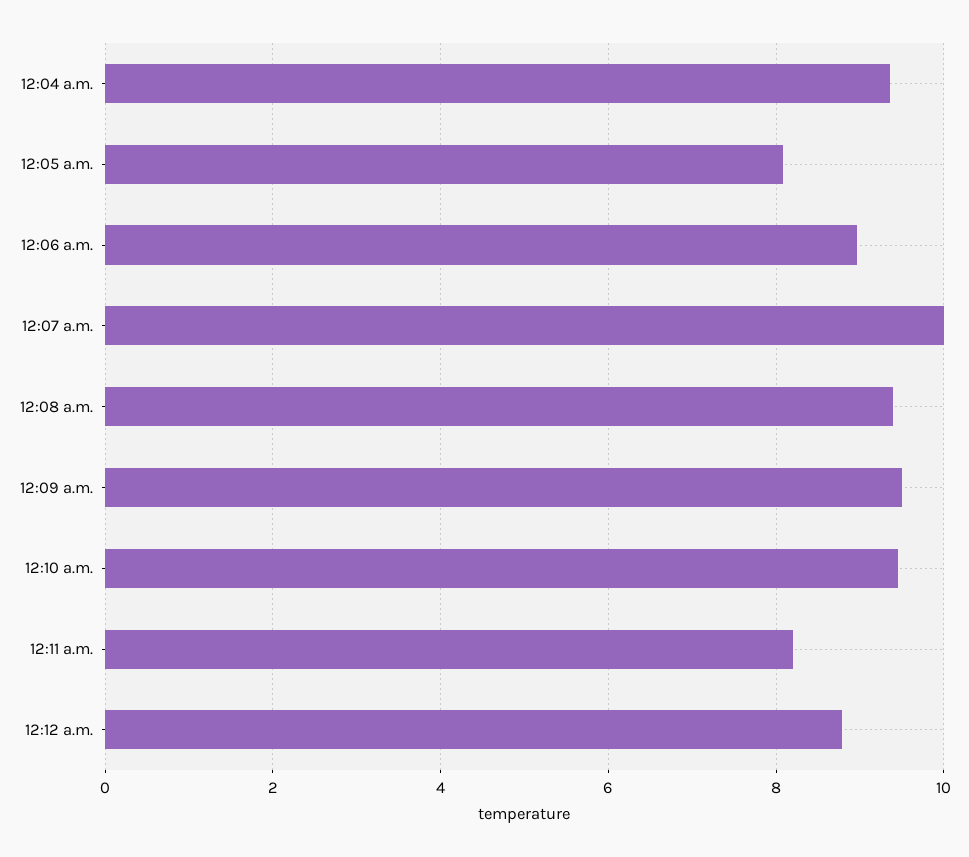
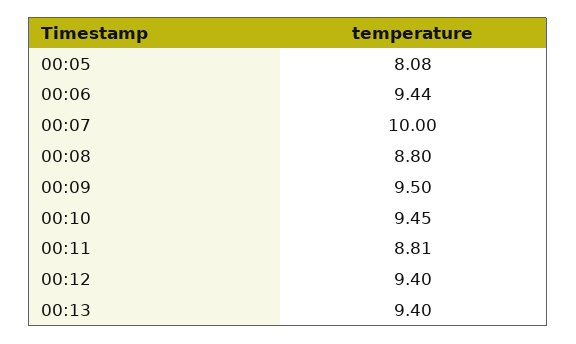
12:04 a.m.: 9.4 -> none
12:06 a.m.: 9 -> 9.44
12:08 a.m.: 9.4 -> 8.8
12:11 a.m.: 8.2 -> 8.81
12:12 a.m.: 8.8 -> 9.4
00:13: none -> 9.4

